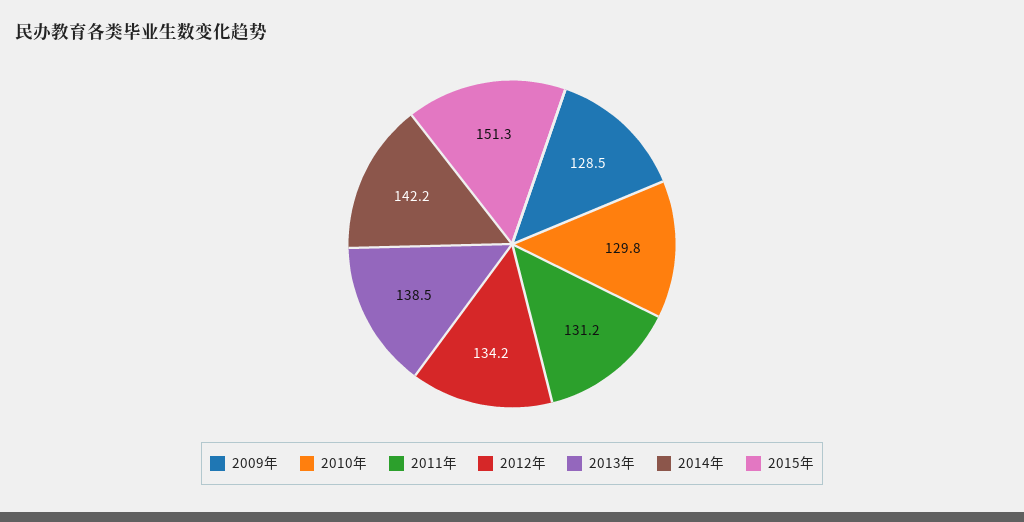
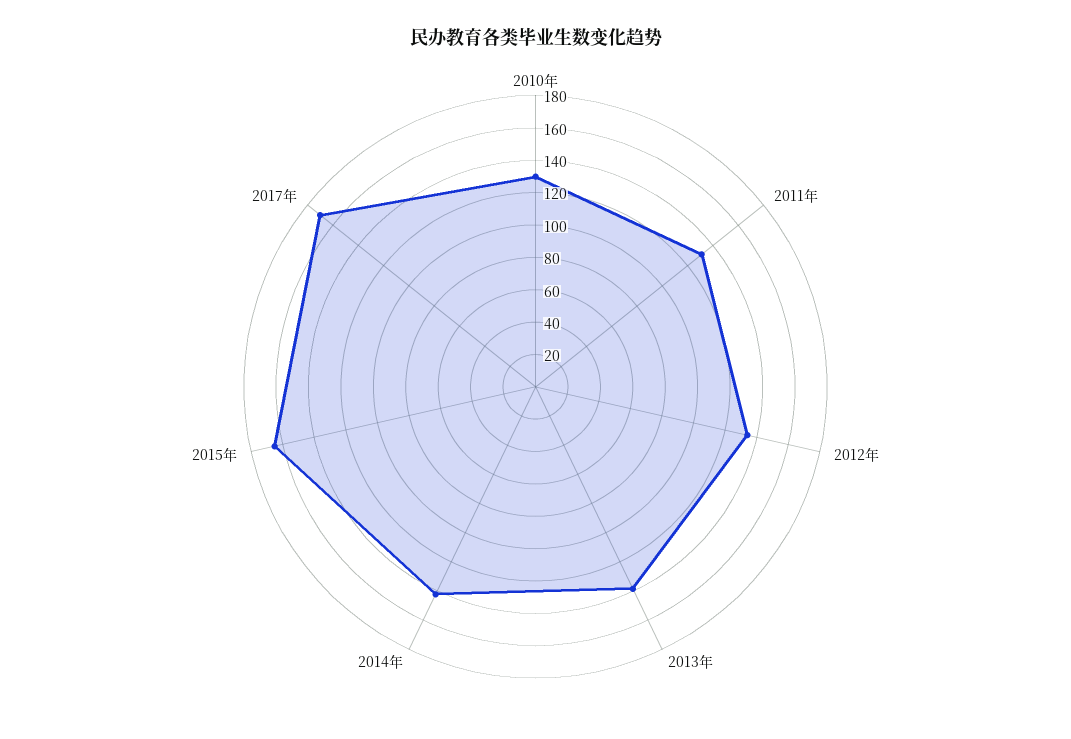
2009年: 128.5 -> none
2015年: 151.3 -> 165
2017年: none -> 170

